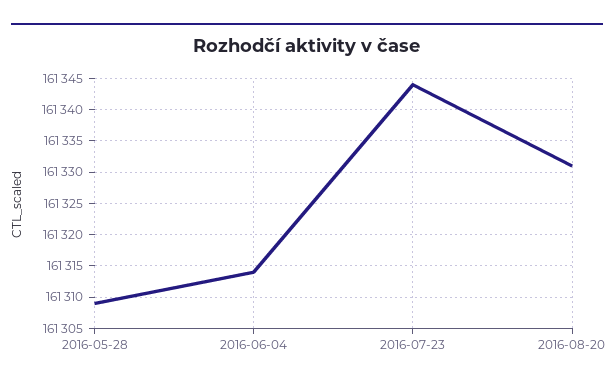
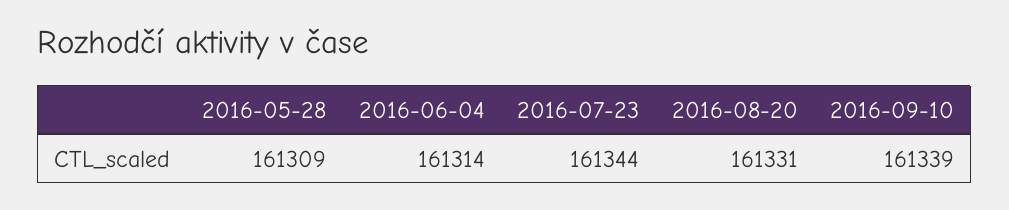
2016-09-10: none -> 161339

